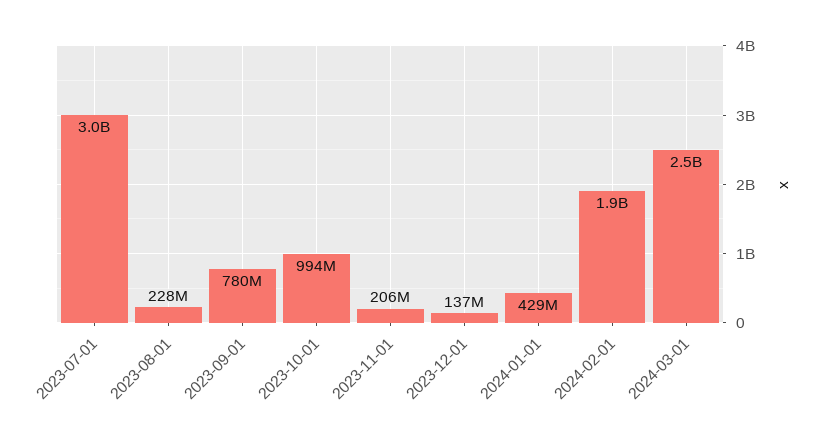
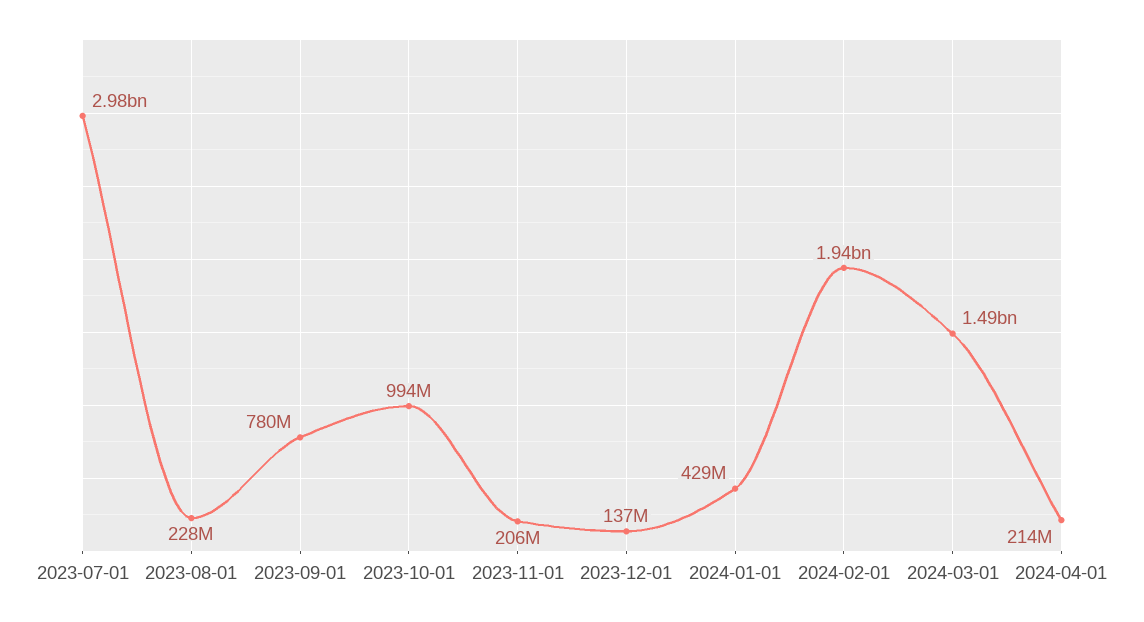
2024-03-01: 2500000000 -> 1490000000
2024-04-01: none -> 214000000

